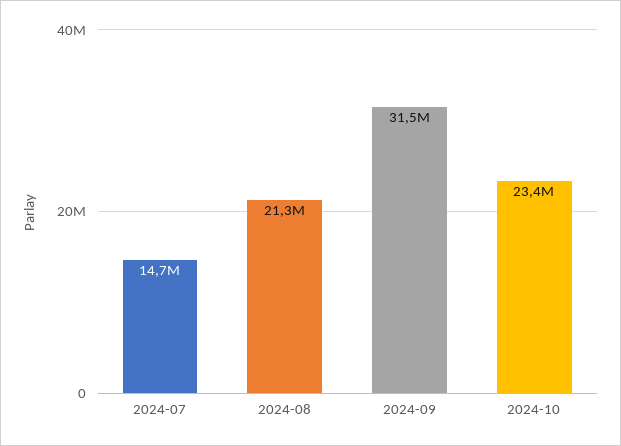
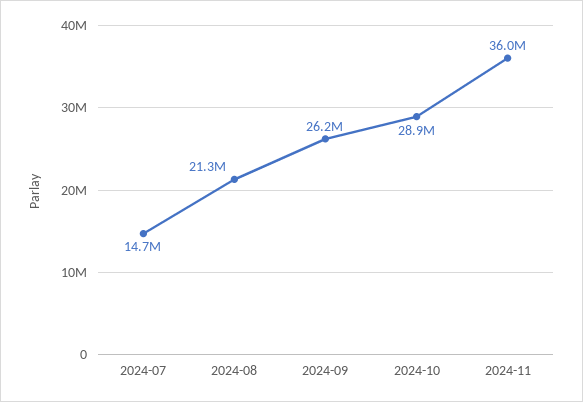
2024-09: 31500000 -> 26200000
2024-10: 23400000 -> 28900000
2024-11: none -> 36000000

